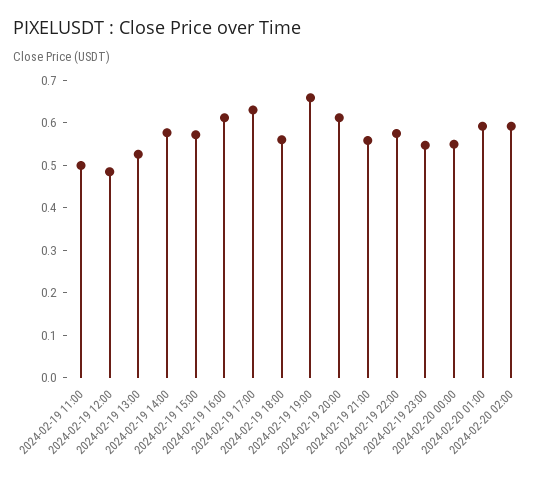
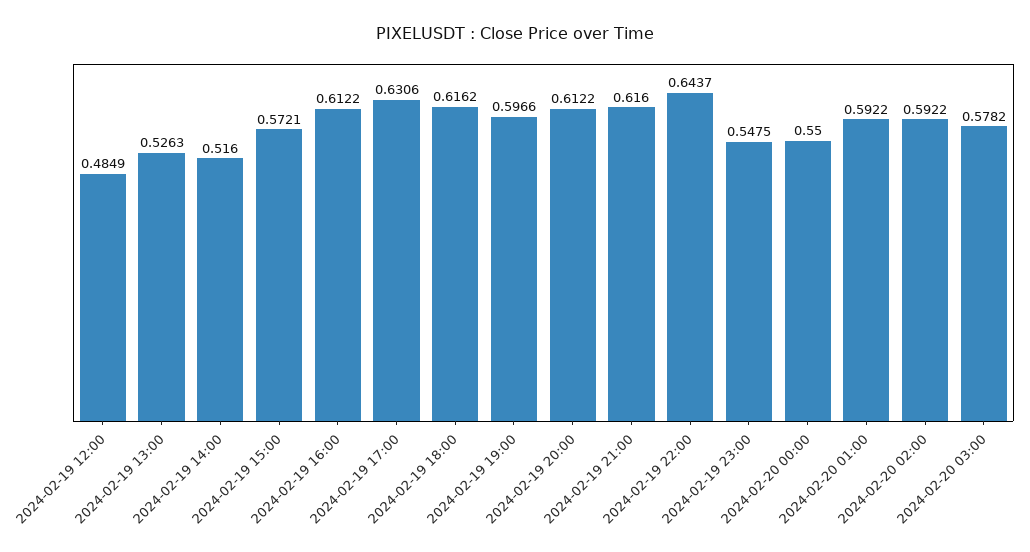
2024-02-19 11:00: 0.5 -> none
2024-02-19 14:00: 0.58 -> 0.516
2024-02-19 18:00: 0.56 -> 0.6162
2024-02-19 19:00: 0.66 -> 0.5966
2024-02-19 21:00: 0.56 -> 0.616
2024-02-19 22:00: 0.58 -> 0.6437
2024-02-20 03:00: none -> 0.5782

